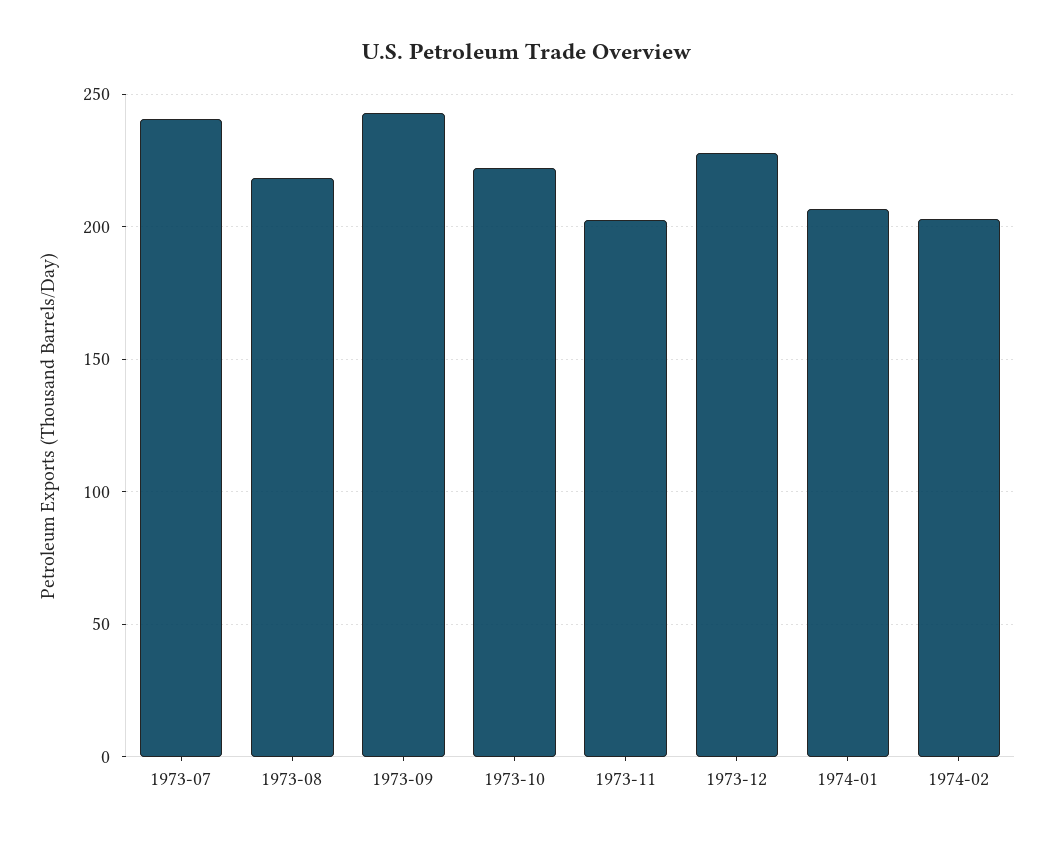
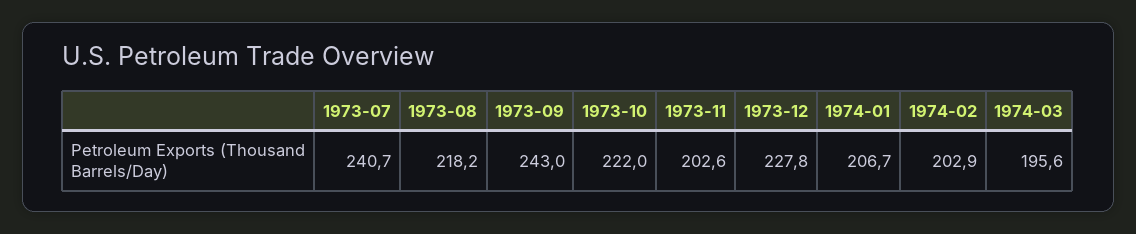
1974-03: none -> 195.6

